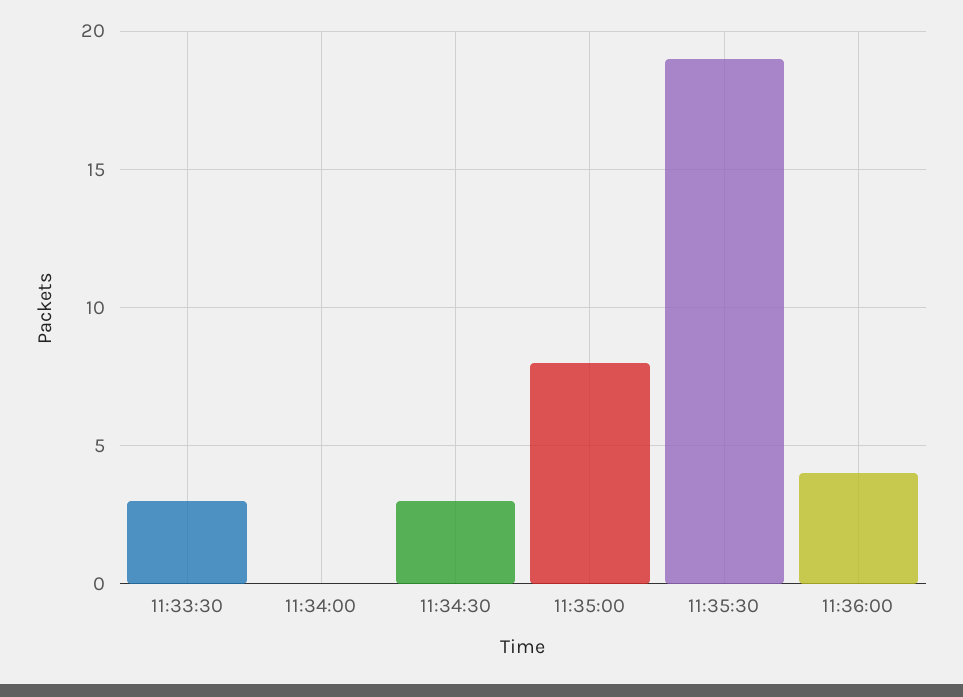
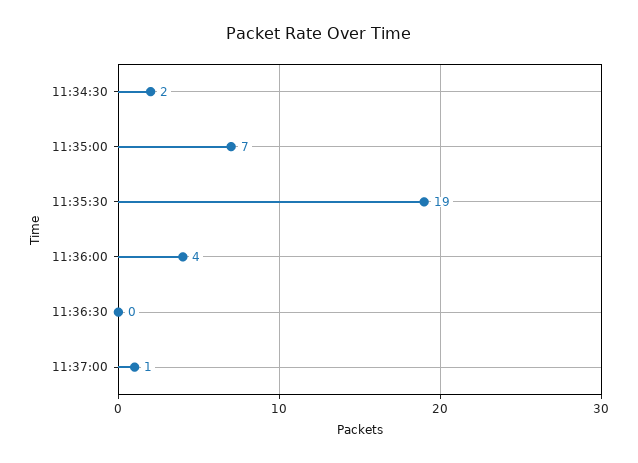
11:33:30: 3 -> none
11:34:00: 0 -> none
11:34:30: 3 -> 2
11:35:00: 8 -> 7
11:36:30: none -> 0
11:37:00: none -> 1

